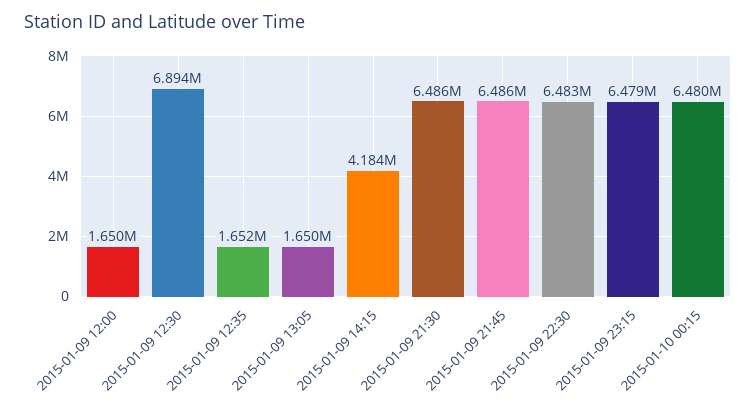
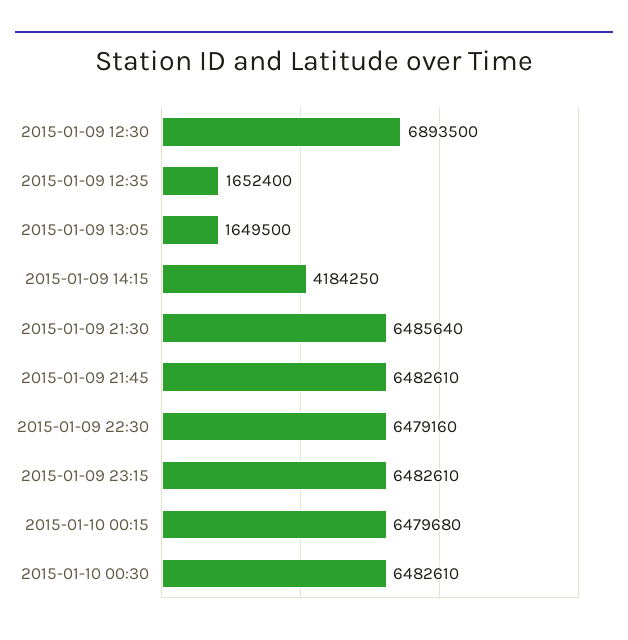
2015-01-09 12:00: 1650000 -> none
2015-01-09 21:45: 6486000 -> 6482610
2015-01-09 22:30: 6483000 -> 6479160
2015-01-09 23:15: 6479000 -> 6482610
2015-01-10 00:30: none -> 6482610

